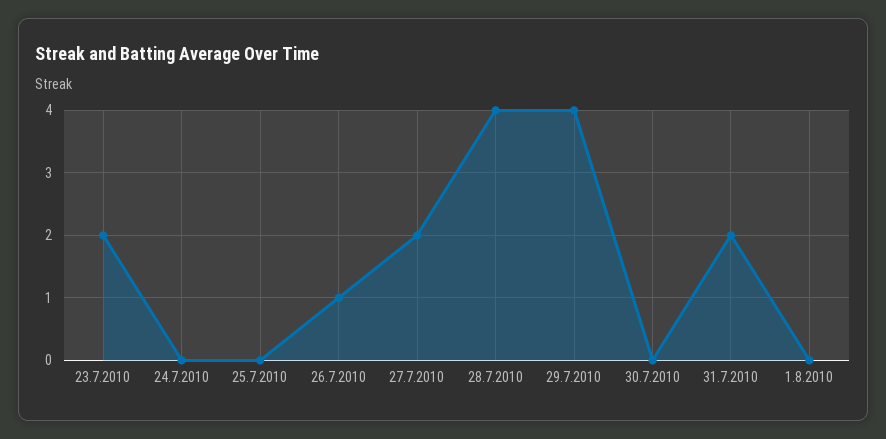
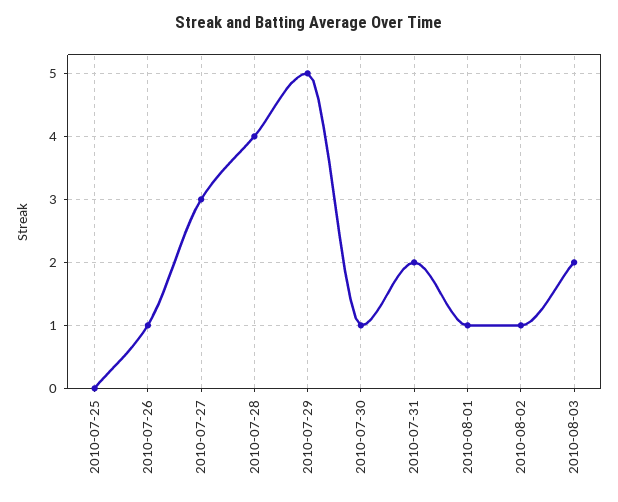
23.7.2010: 2 -> none
24.7.2010: 0 -> none
27.7.2010: 2 -> 3
29.7.2010: 4 -> 5
30.7.2010: 0 -> 1
1.8.2010: 0 -> 1
2010-08-02: none -> 1
2010-08-03: none -> 2

